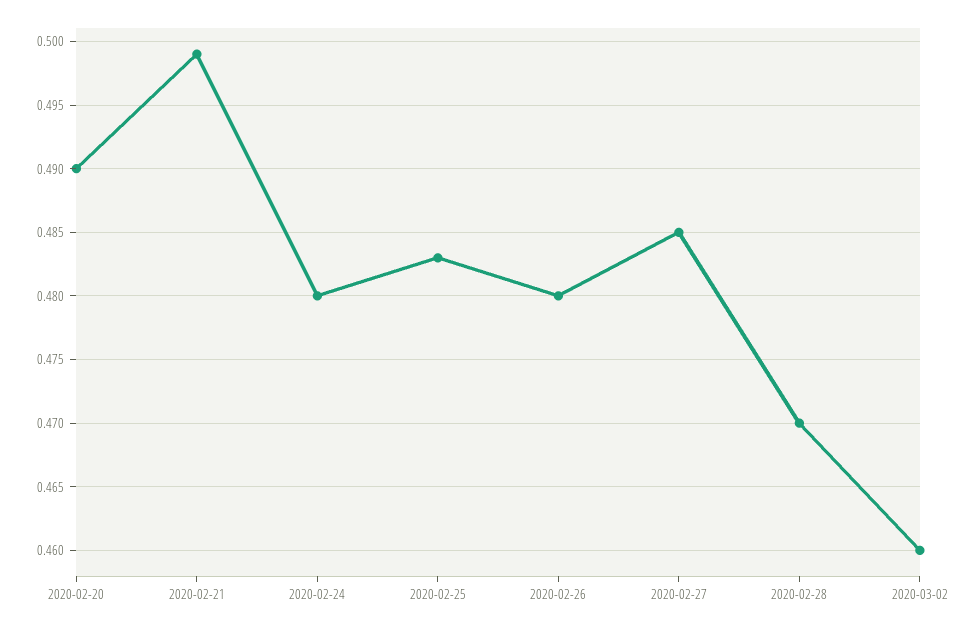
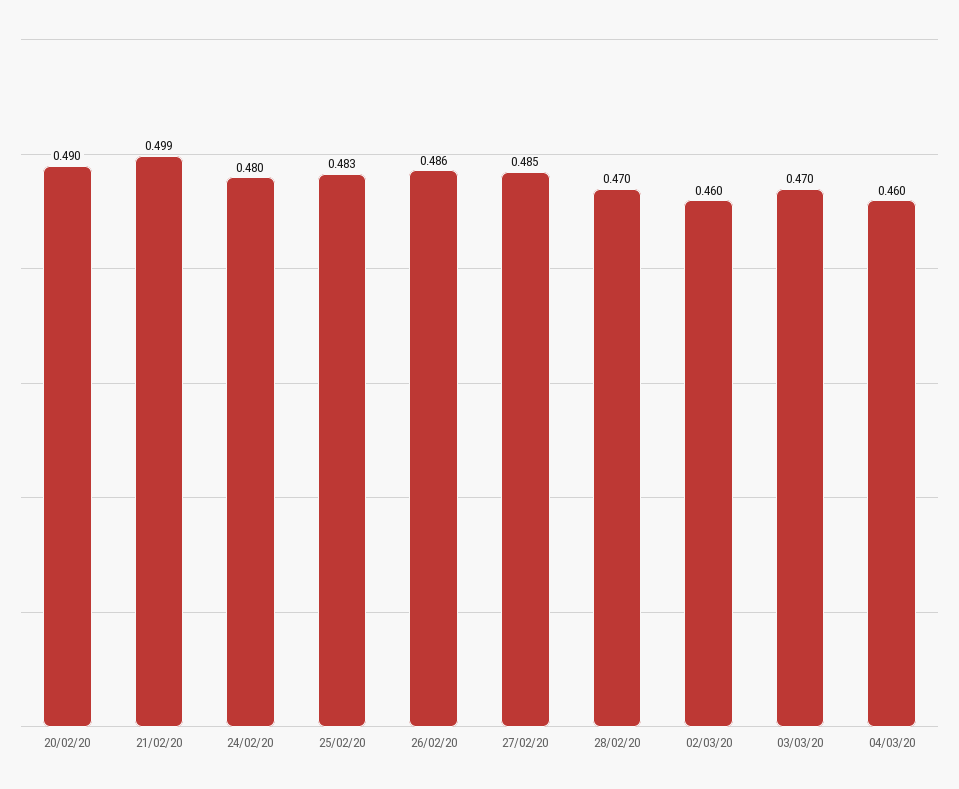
2020-02-26: 0.48 -> 0.486
03/03/20: none -> 0.47
04/03/20: none -> 0.46

